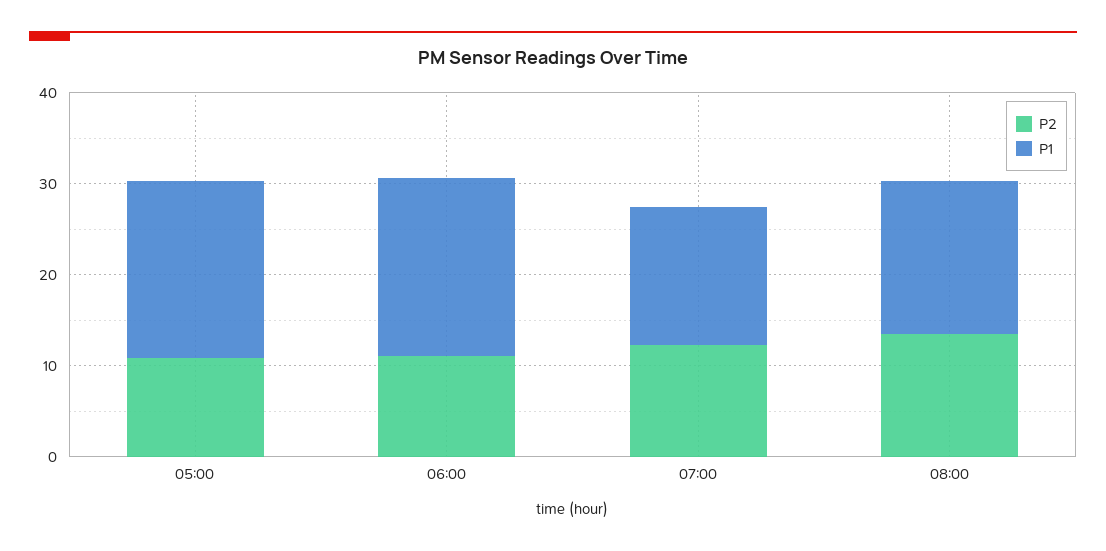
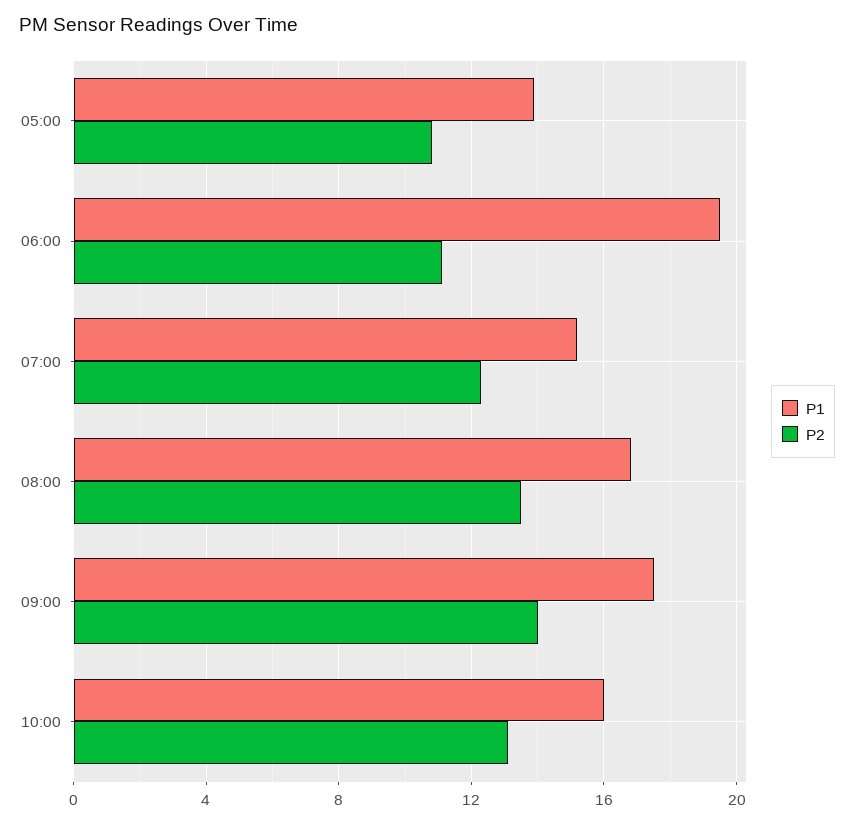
P1, 05:00: 20 -> 14
P1, 09:00: none -> 17.5
P2, 09:00: none -> 14
P1, 10:00: none -> 16
P2, 10:00: none -> 13

